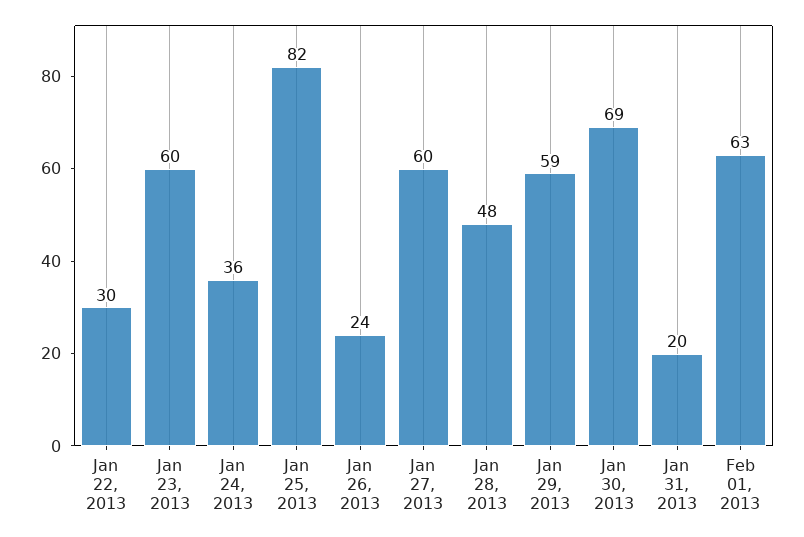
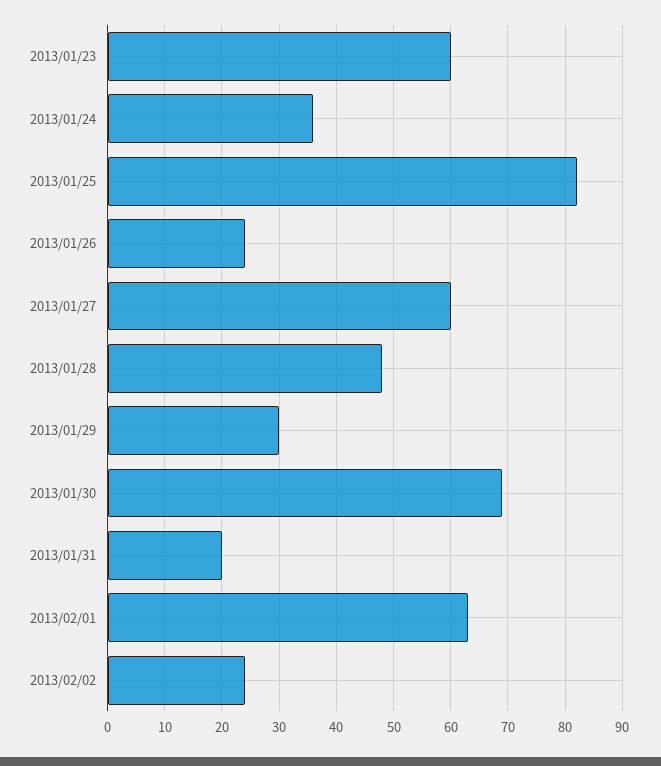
Jan 22, 2013: 30 -> none
Jan 29, 2013: 59 -> 30
2013/02/02: none -> 25

